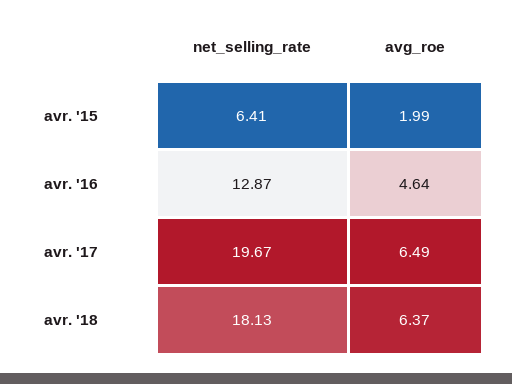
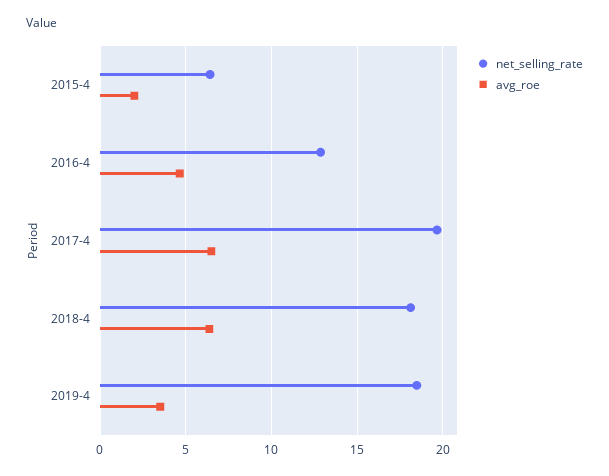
net_selling_rate, 2019-4: none -> 18.5
avg_roe, 2019-4: none -> 3.5

